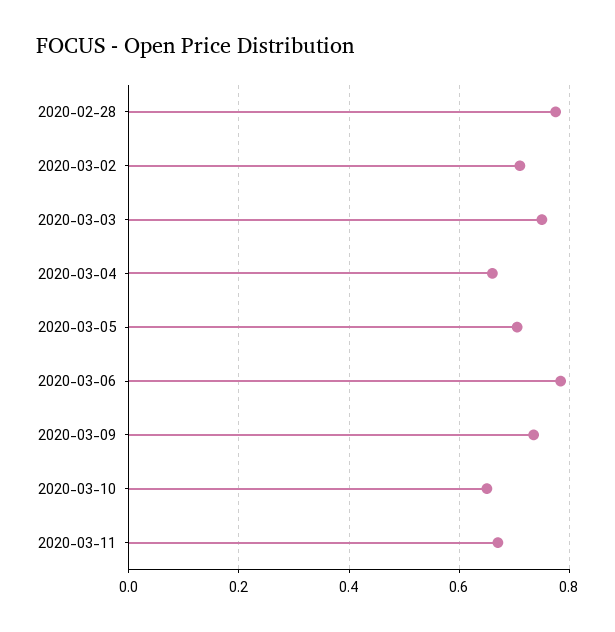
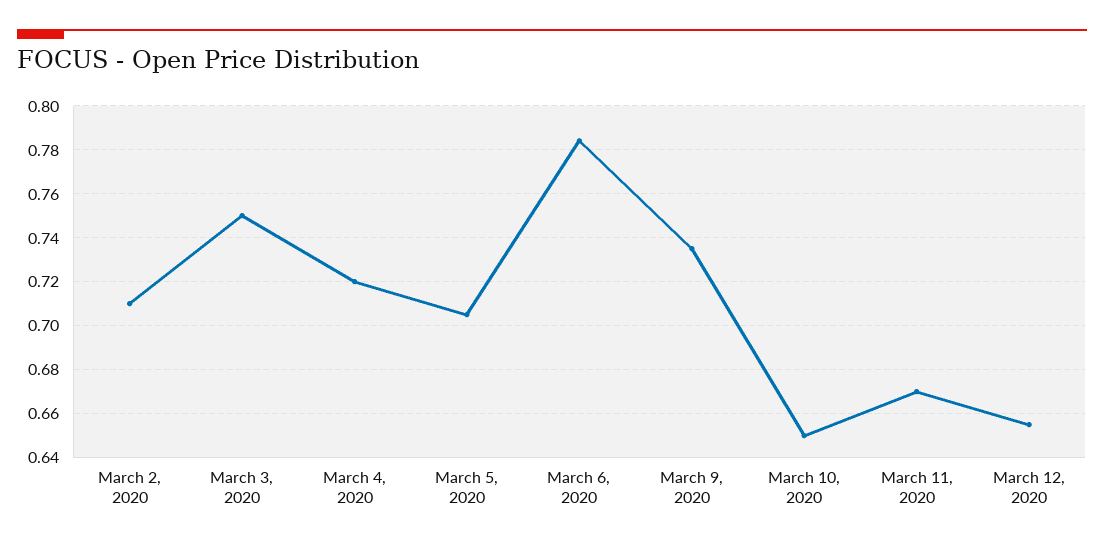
2020-02-28: 0.78 -> none
2020-03-04: 0.66 -> 0.72
March 12, 2020: none -> 0.655

